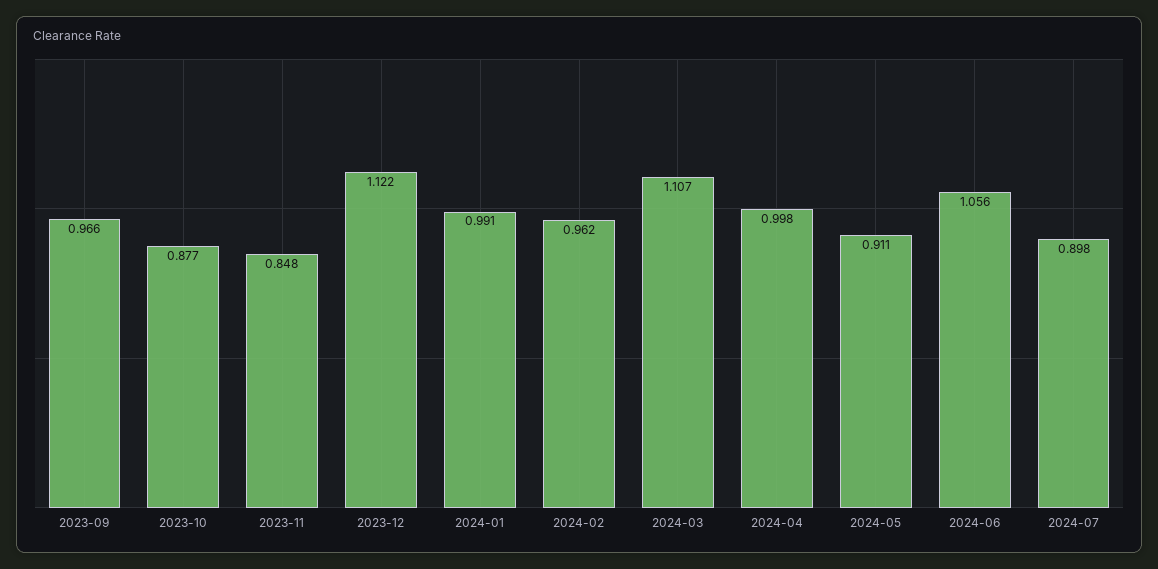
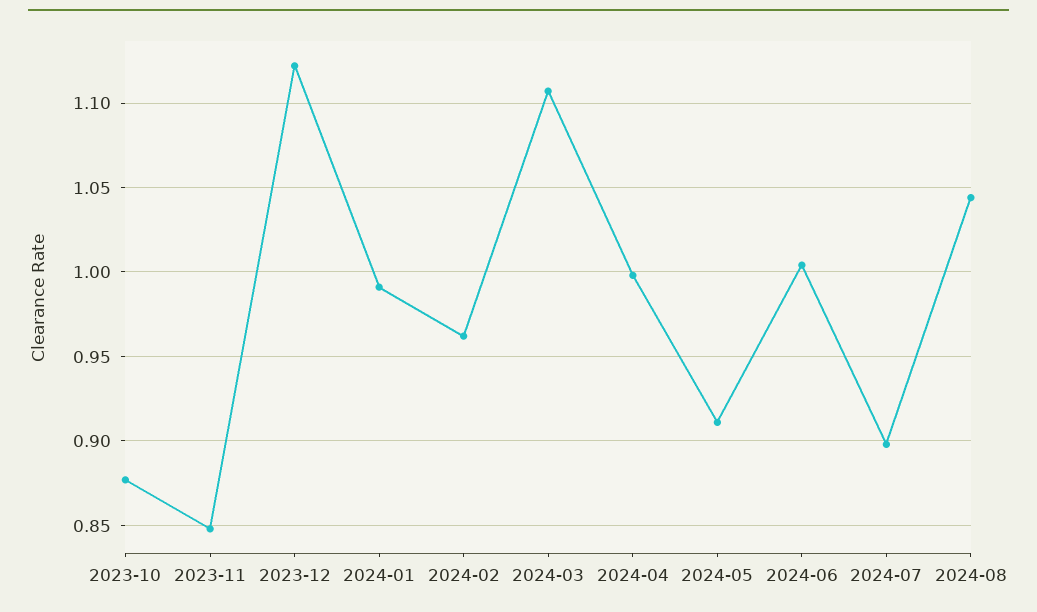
2023-09: 0.966 -> none
2024-06: 1.056 -> 1.005
2024-08: none -> 1.045

